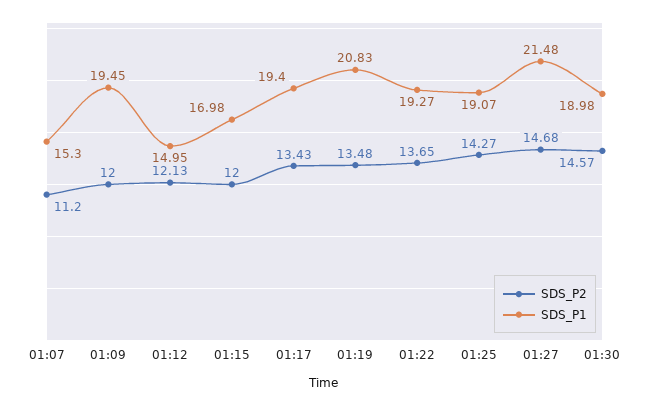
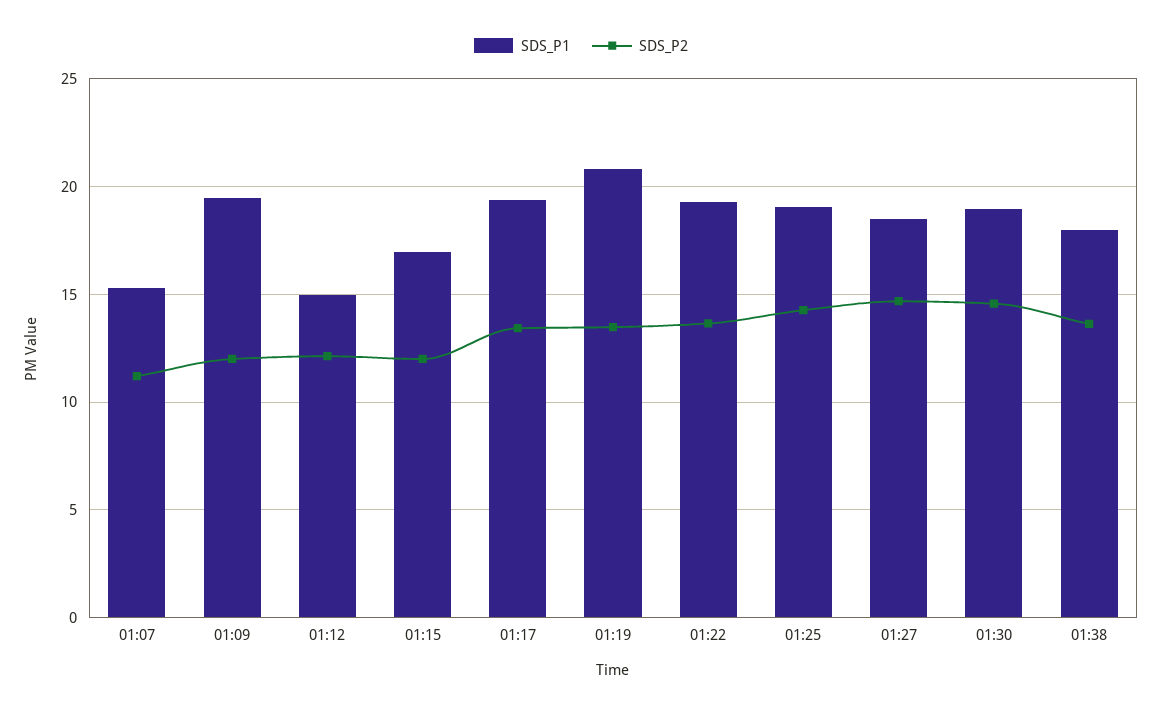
SDS_P1, 01:27: 21.48 -> 18.5
SDS_P1, 01:38: none -> 18
SDS_P2, 01:38: none -> 13.5

